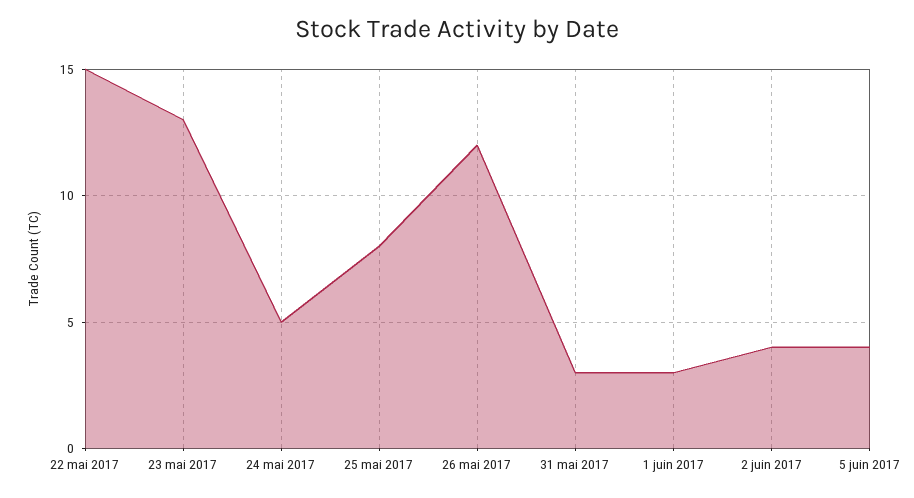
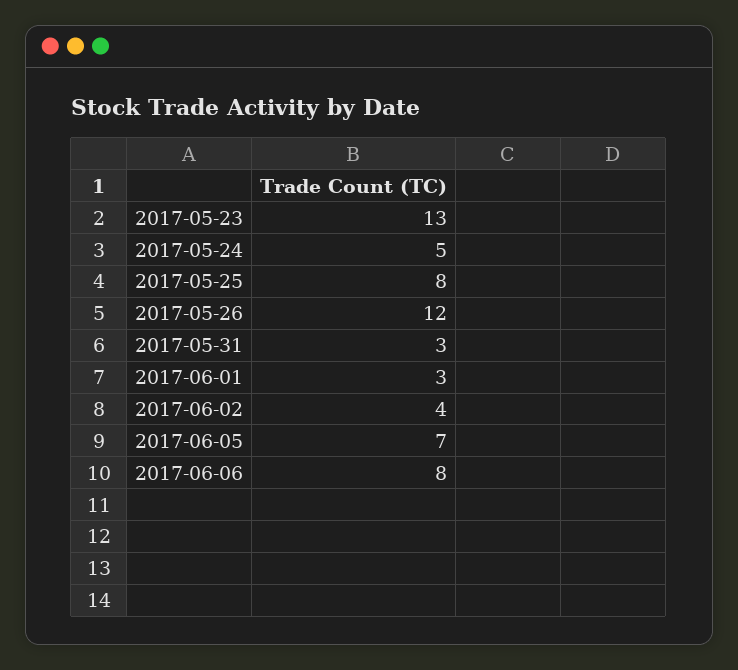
22 mai 2017: 15 -> none
5 juin 2017: 4 -> 7
2017-06-06: none -> 8

